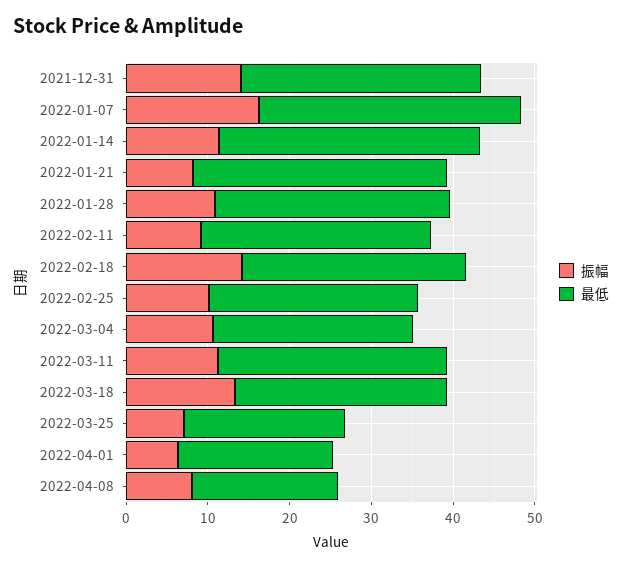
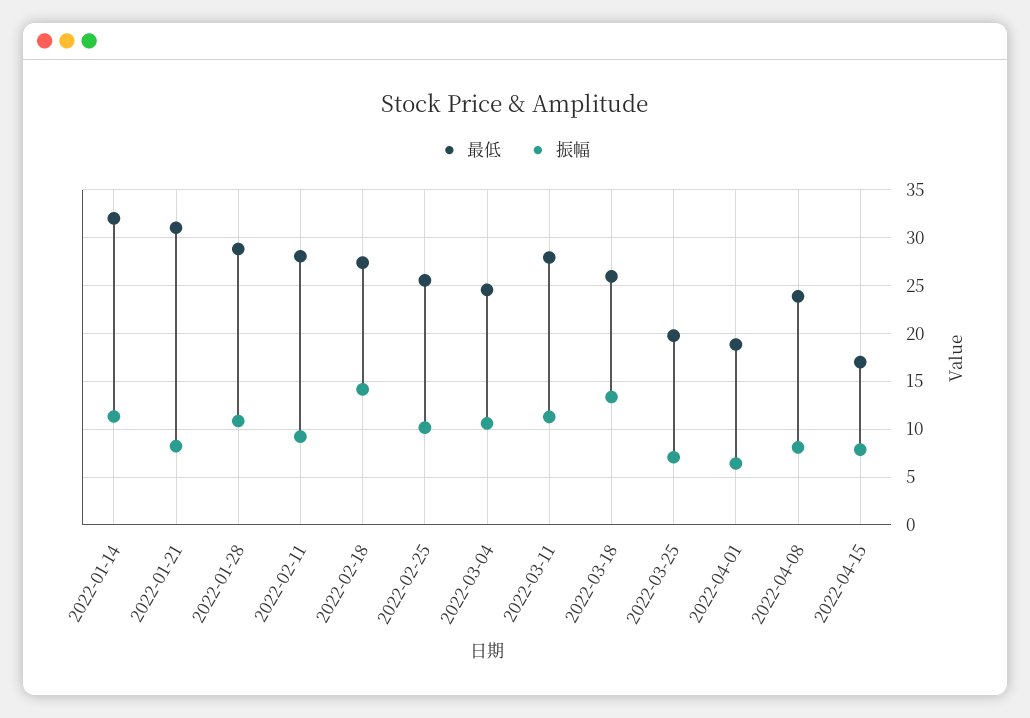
振幅, 2021-12-31: 14 -> none
最低, 2021-12-31: 30 -> none
振幅, 2022-01-07: 16 -> none
最低, 2022-01-07: 32 -> none
最低, 2022-04-08: 18 -> 24
最低, 2022-04-15: none -> 17
振幅, 2022-04-15: none -> 8

